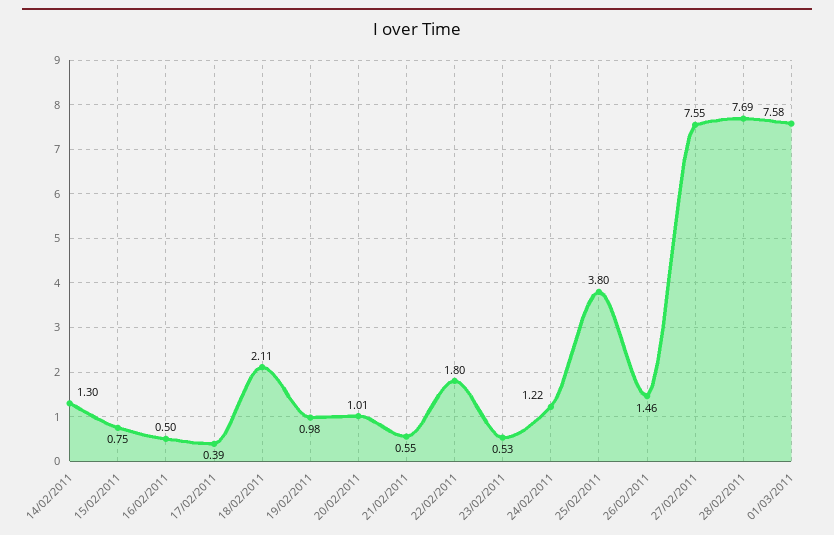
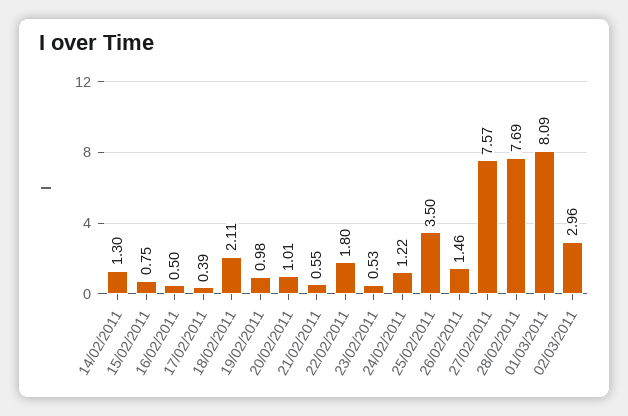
25/02/2011: 3.8 -> 3.5
27/02/2011: 7.55 -> 7.57
01/03/2011: 7.58 -> 8.09
02/03/2011: none -> 2.96

